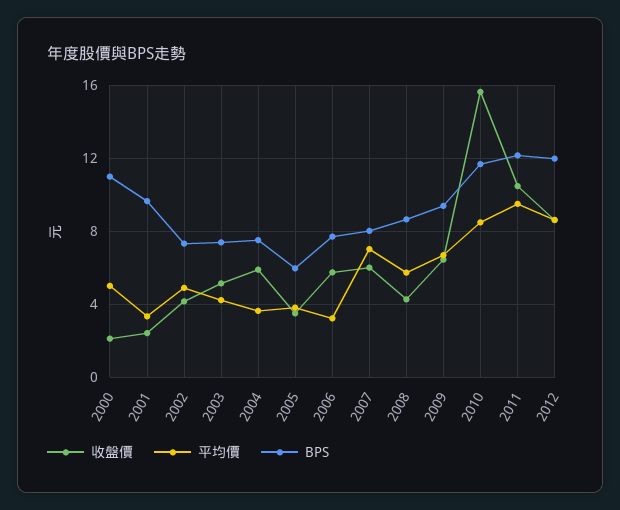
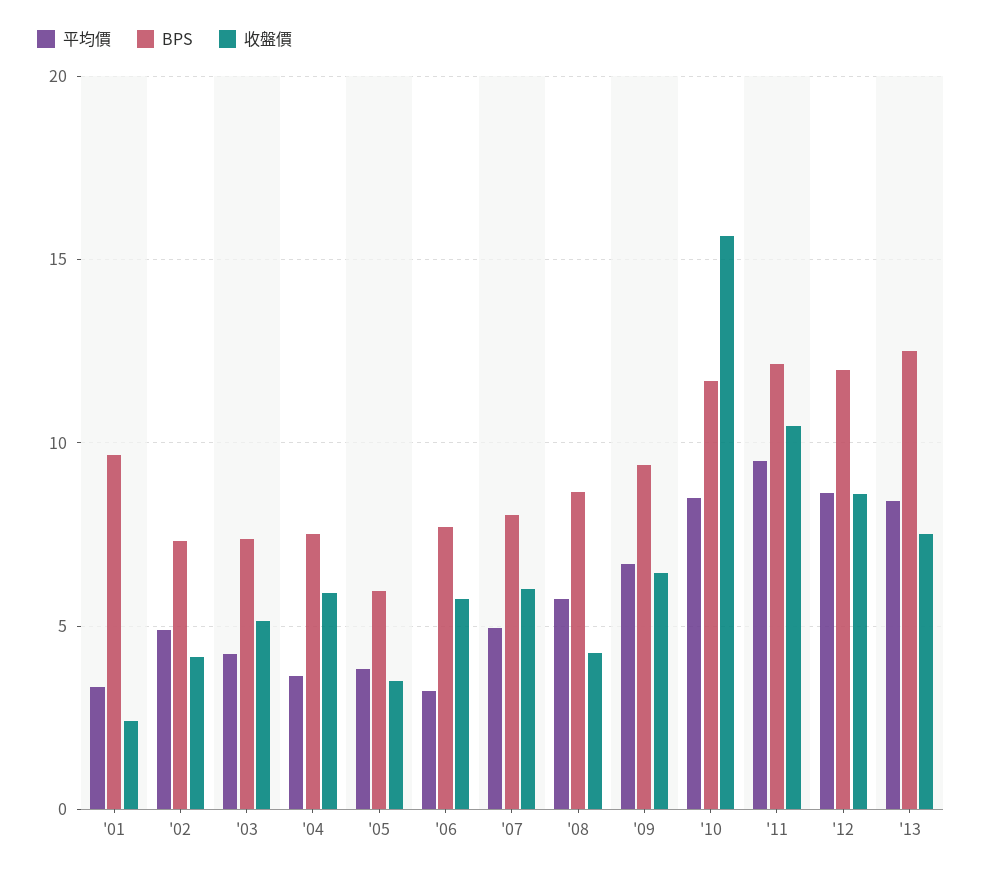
收盤價, 2000: 2 -> none
平均價, 2000: 5 -> none
BPS, 2000: 11 -> none
平均價, 2007: 7 -> 5
平均價, '13: none -> 8.5
BPS, '13: none -> 12.5
收盤價, '13: none -> 7.5

